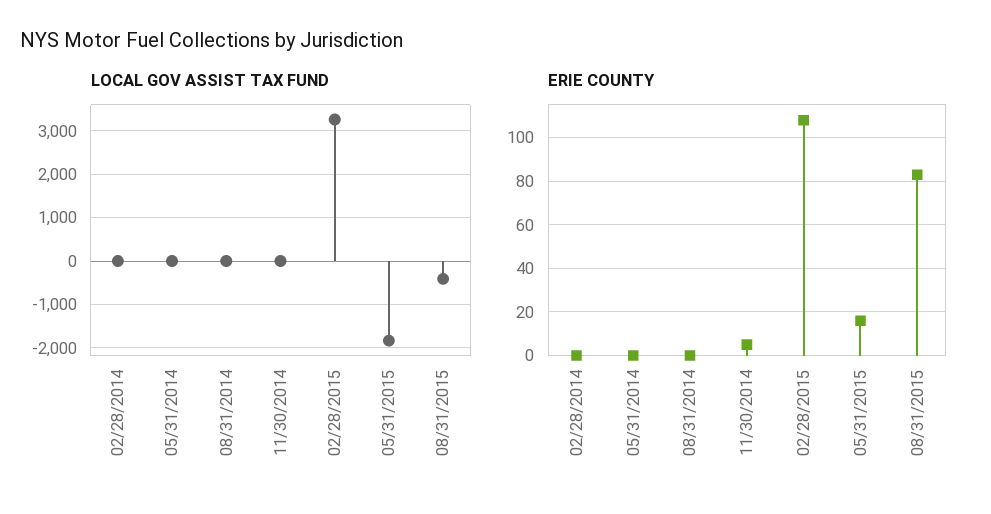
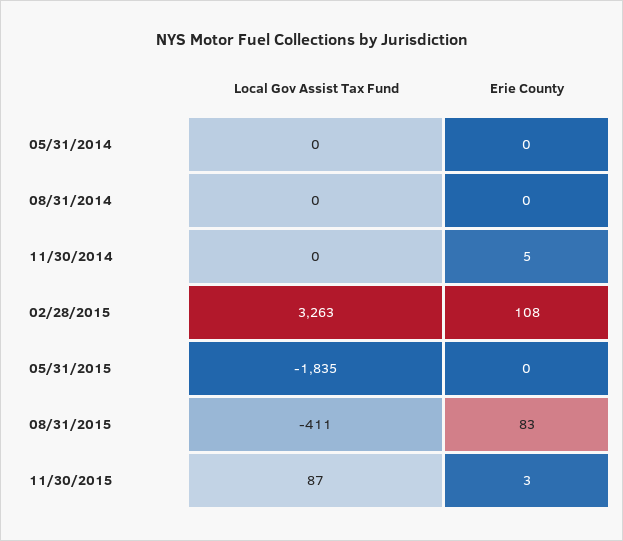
LOCAL GOV ASSIST TAX FUND, 02/28/2014: 0 -> none
ERIE COUNTY, 02/28/2014: 0 -> none
ERIE COUNTY, 05/31/2015: 15 -> 0
LOCAL GOV ASSIST TAX FUND, 11/30/2015: none -> 87
ERIE COUNTY, 11/30/2015: none -> 3

